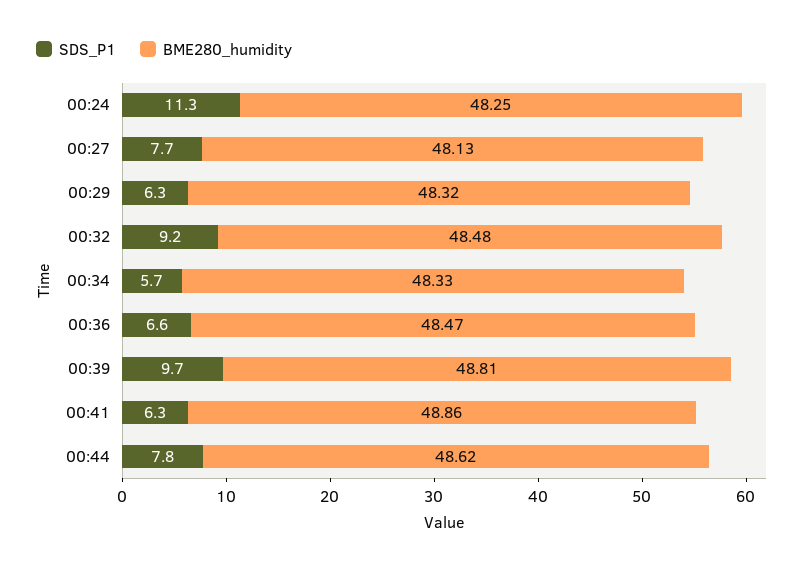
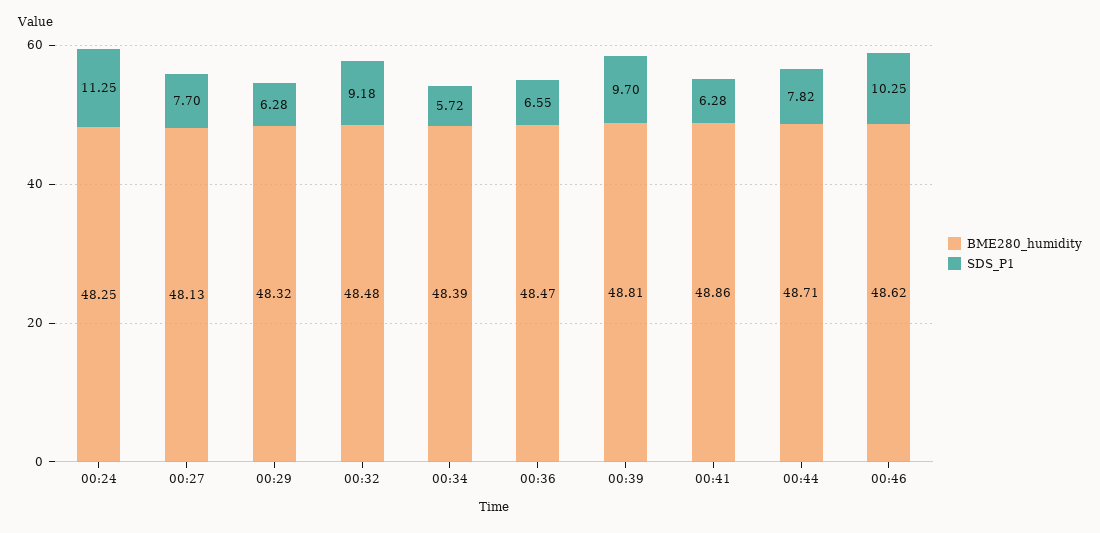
BME280_humidity, 00:34: 48.33 -> 48.39
BME280_humidity, 00:44: 48.62 -> 48.71
BME280_humidity, 00:46: none -> 48.62
SDS_P1, 00:46: none -> 10.25

